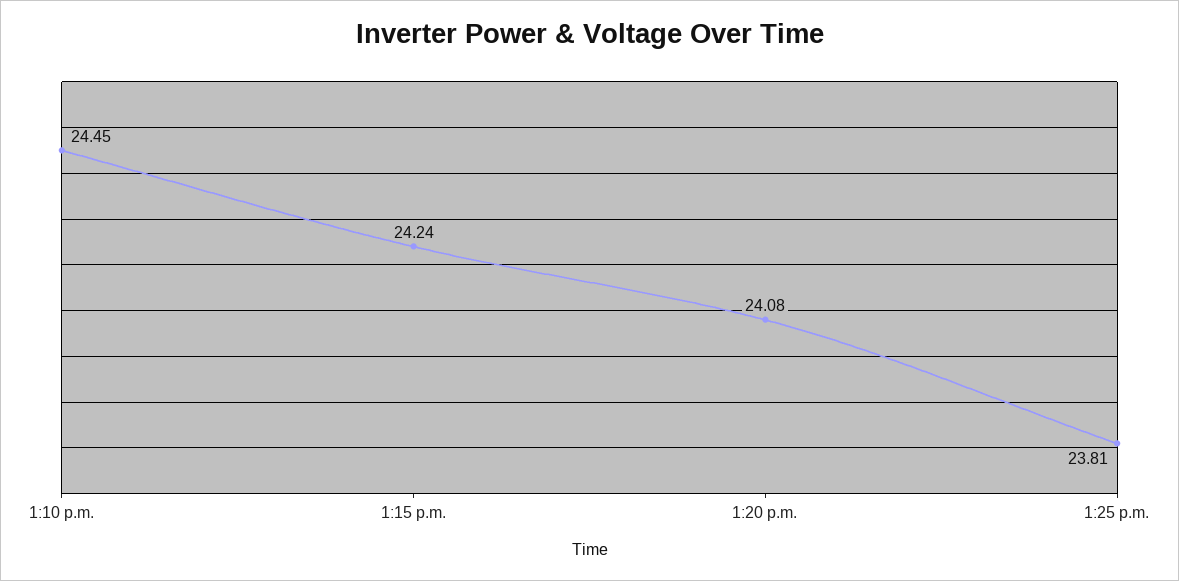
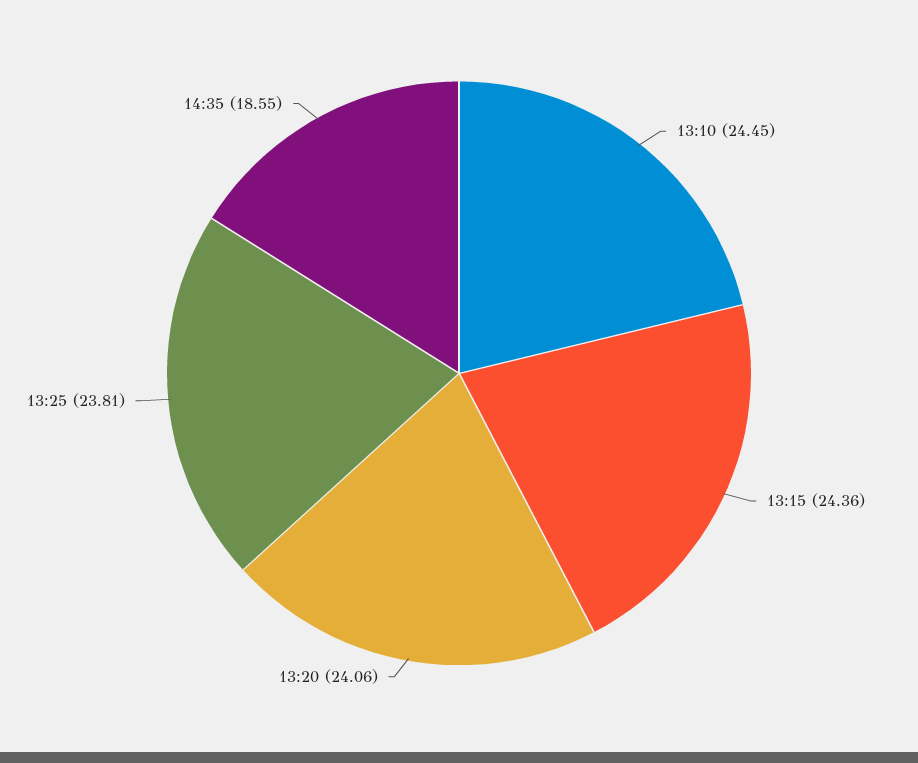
1:15 p.m.: 24.24 -> 24.36
1:20 p.m.: 24.08 -> 24.06
14:35: none -> 18.55

